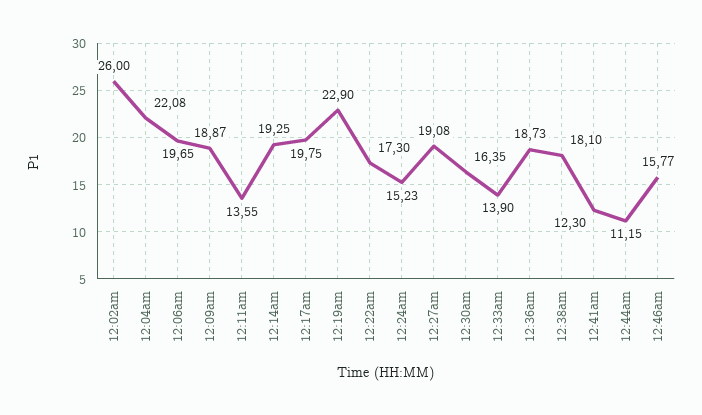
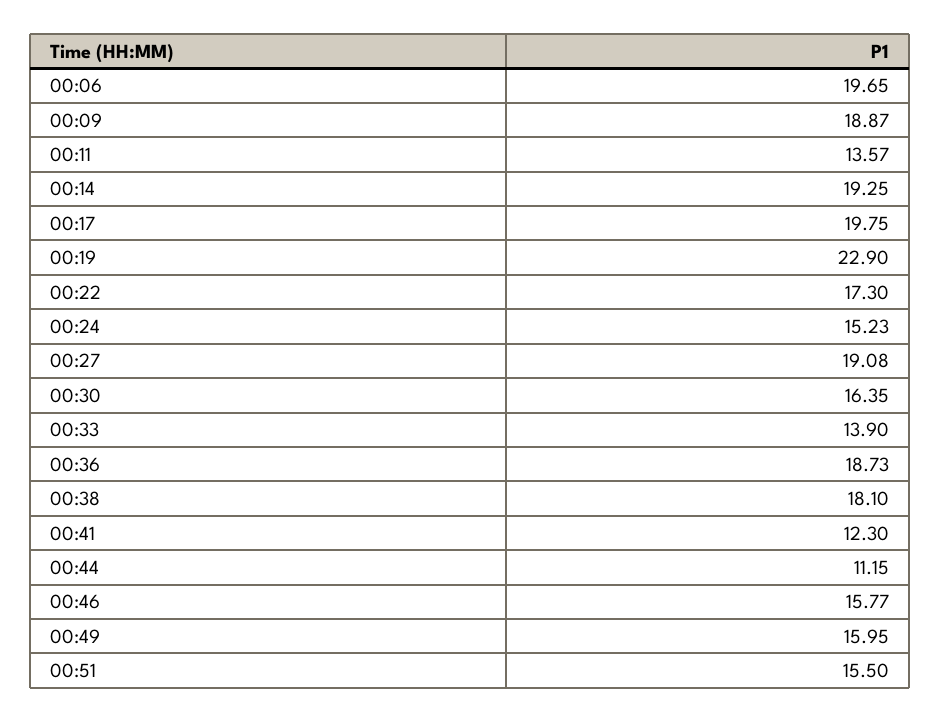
12:02am: 26 -> none
12:04am: 22.08 -> none
12:11am: 13.55 -> 13.57
00:49: none -> 15.95
00:51: none -> 15.5

